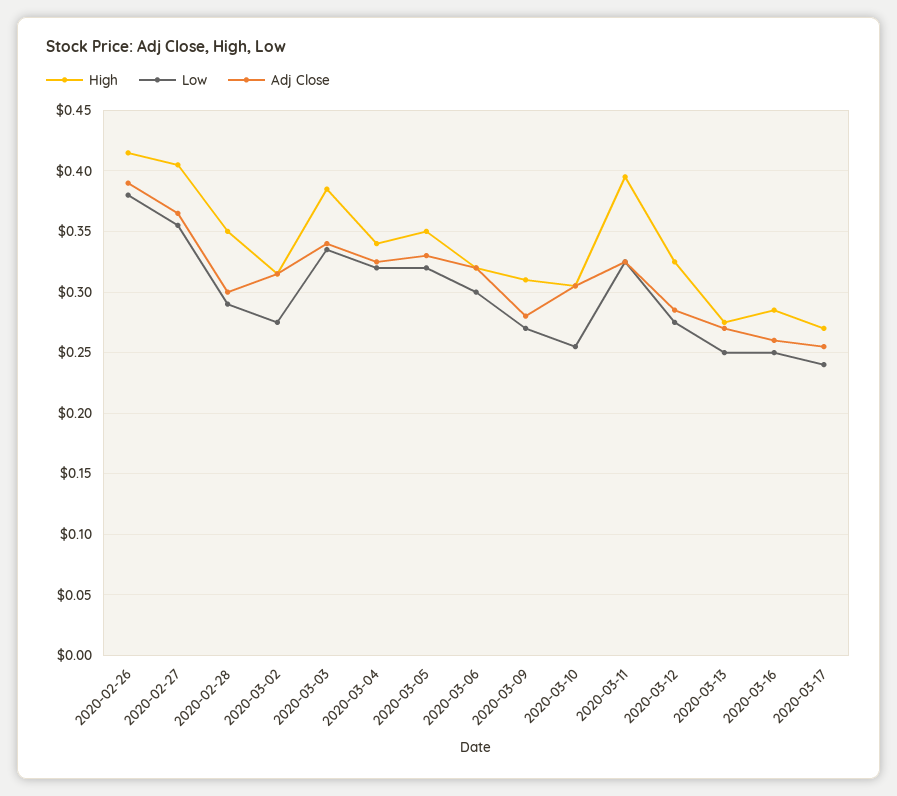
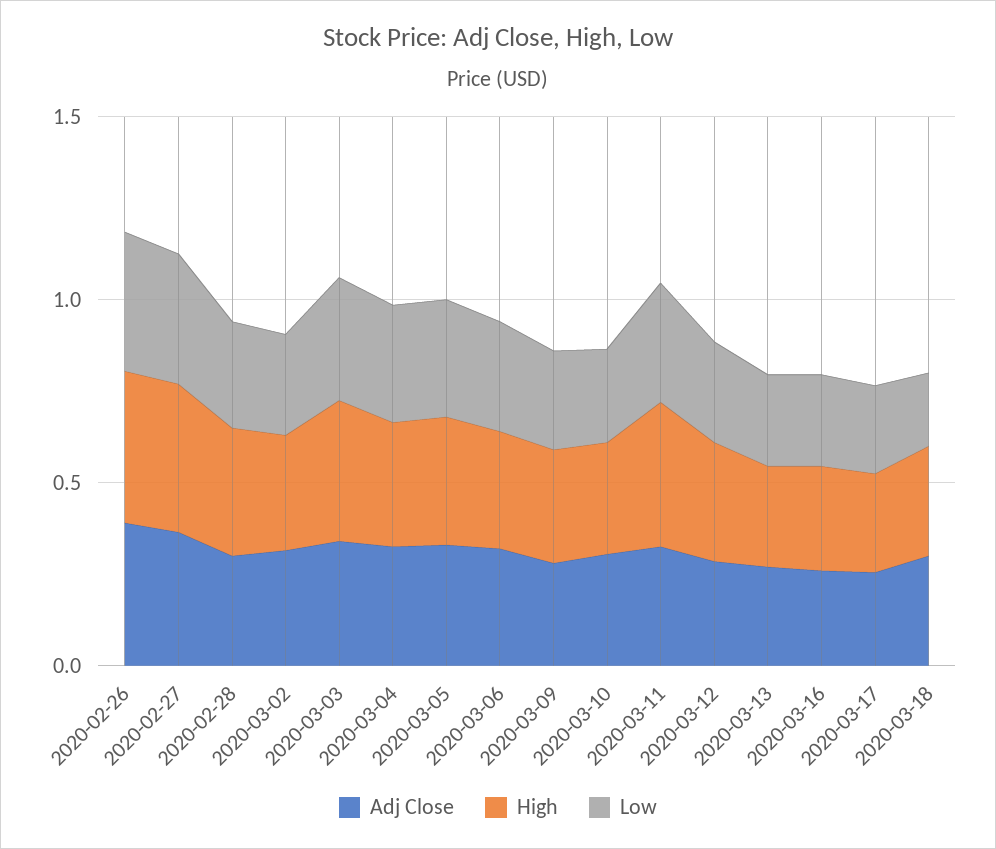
Adj Close, 2020-03-18: none -> 0.3
High, 2020-03-18: none -> 0.3
Low, 2020-03-18: none -> 0.2

